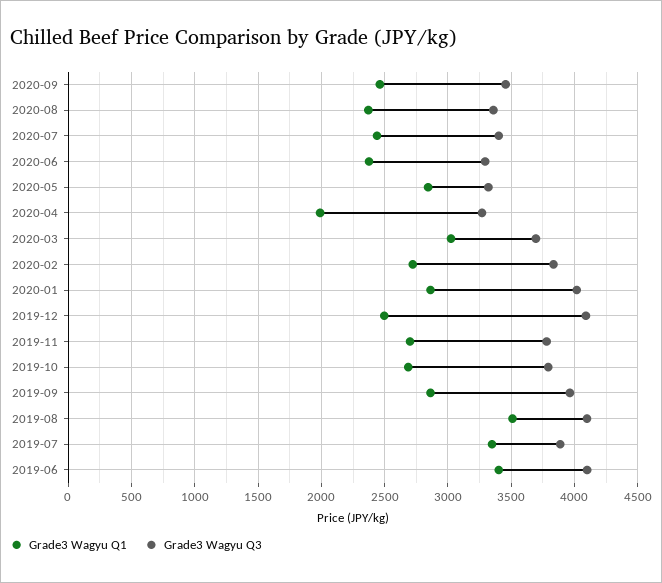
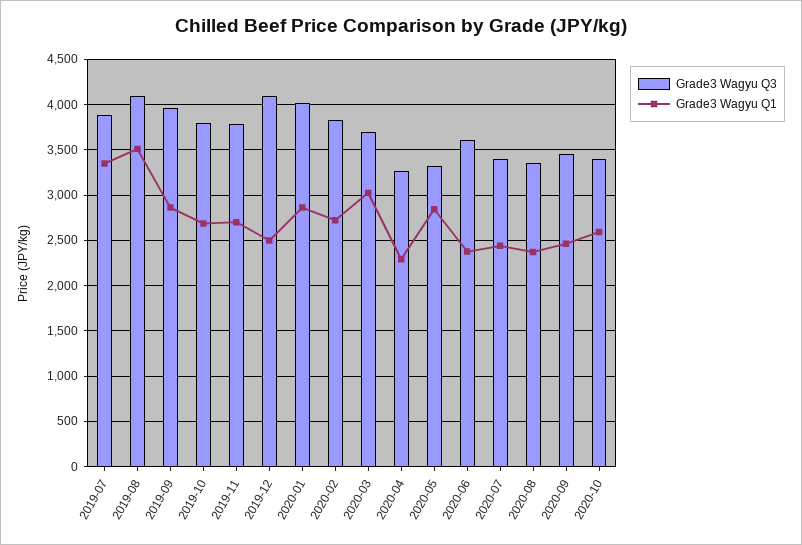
Grade3 Wagyu Q3, 2020-06: 3300 -> 3600
Grade3 Wagyu Q1, 2020-04: 2000 -> 2300
Grade3 Wagyu Q1, 2019-06: 3400 -> none
Grade3 Wagyu Q3, 2019-06: 4100 -> none
Grade3 Wagyu Q3, 2020-10: none -> 3400
Grade3 Wagyu Q1, 2020-10: none -> 2600

